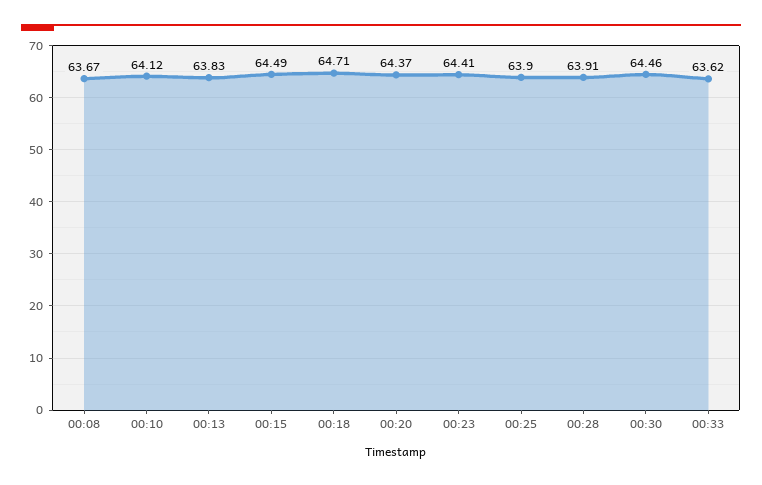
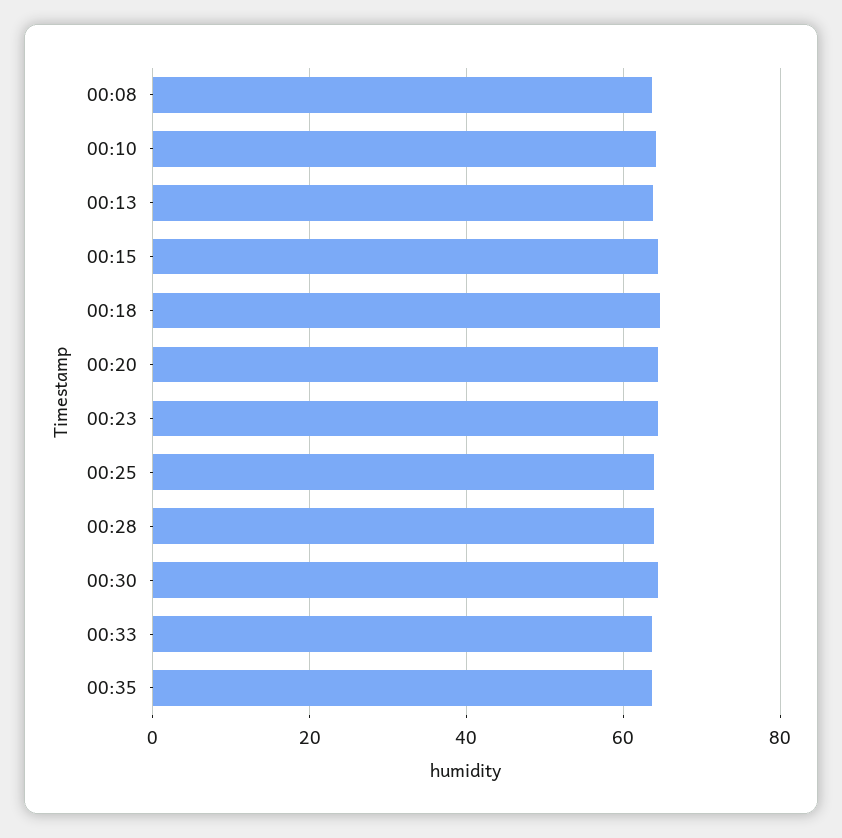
00:35: none -> 64

